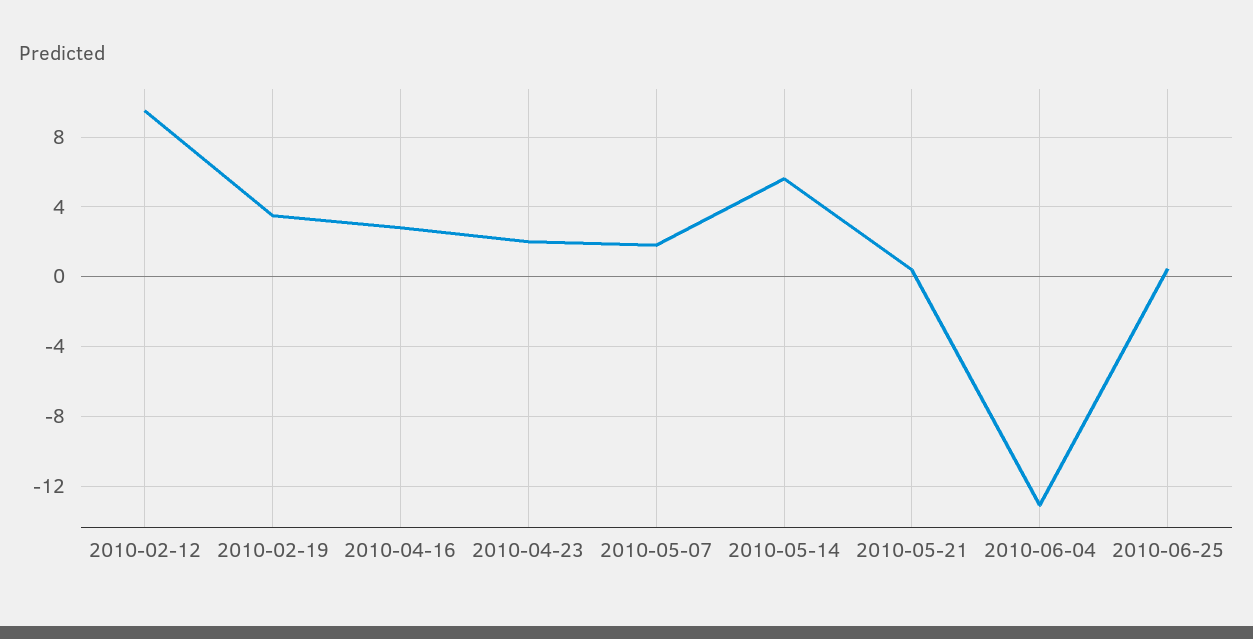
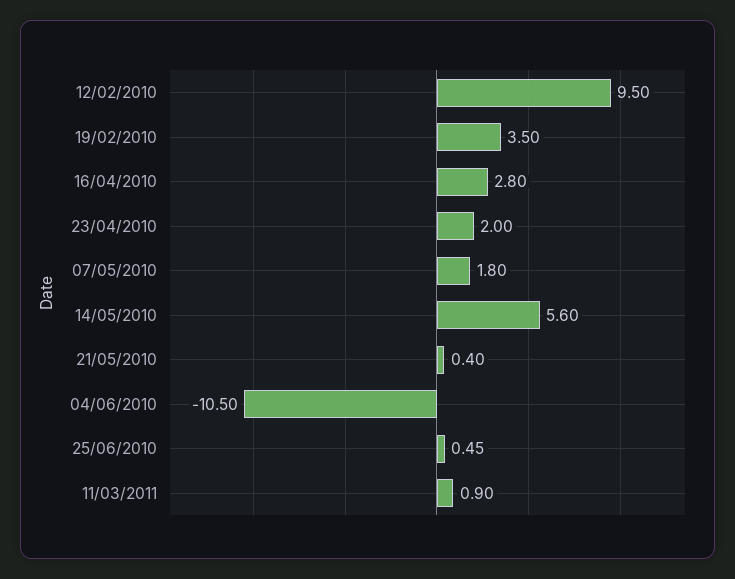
2010-06-04: -13 -> -10.5
11/03/2011: none -> 0.9

